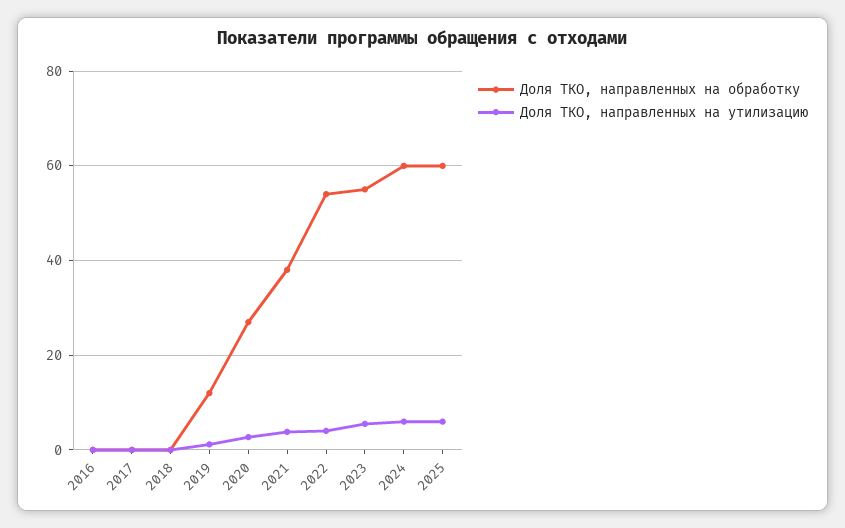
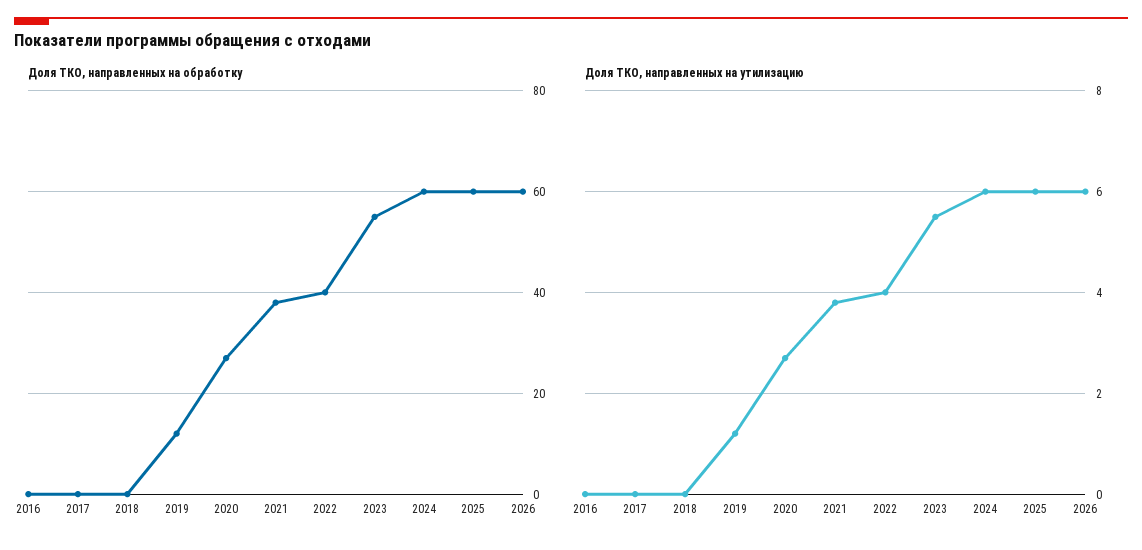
Доля ТКО, направленных на обработку, 2022: 54 -> 40
Доля ТКО, направленных на обработку, 2026: none -> 60
Доля ТКО, направленных на утилизацию, 2026: none -> 6

